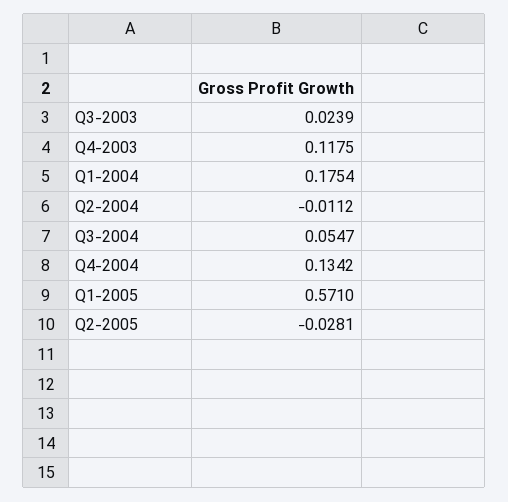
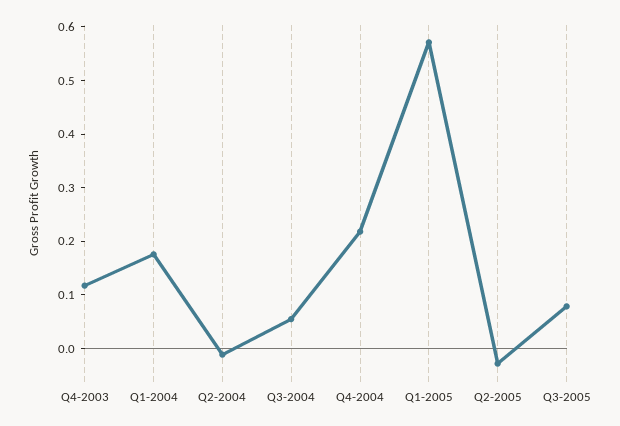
Q3-2003: 0.0239 -> none
Q4-2004: 0.1342 -> 0.22
Q3-2005: none -> 0.08

